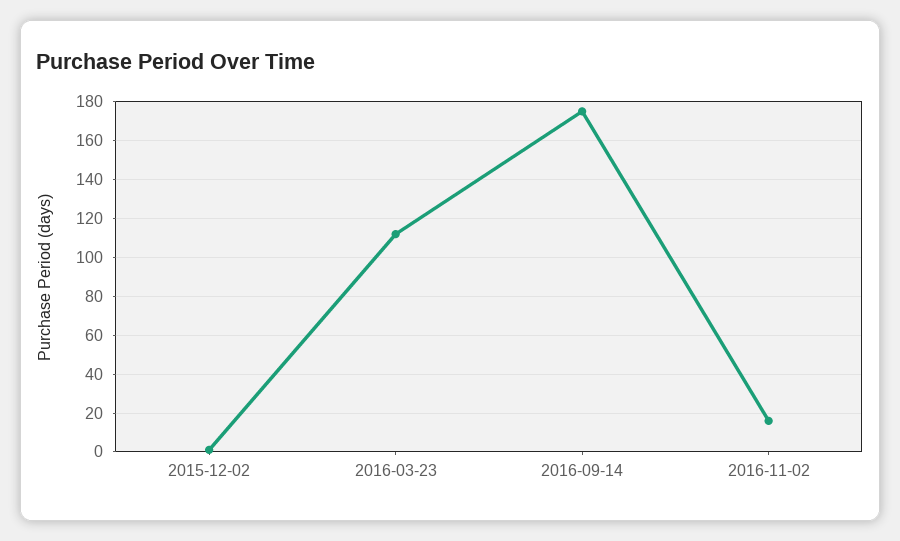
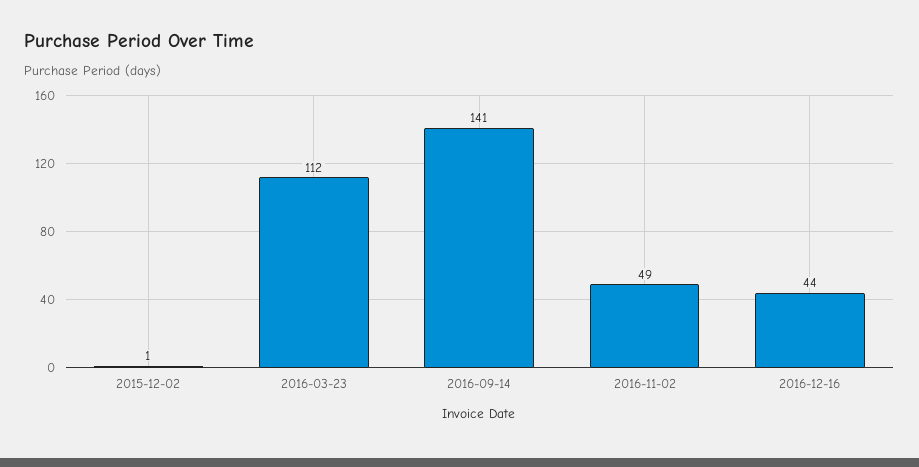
2016-09-14: 175 -> 141
2016-11-02: 15 -> 49
2016-12-16: none -> 44

